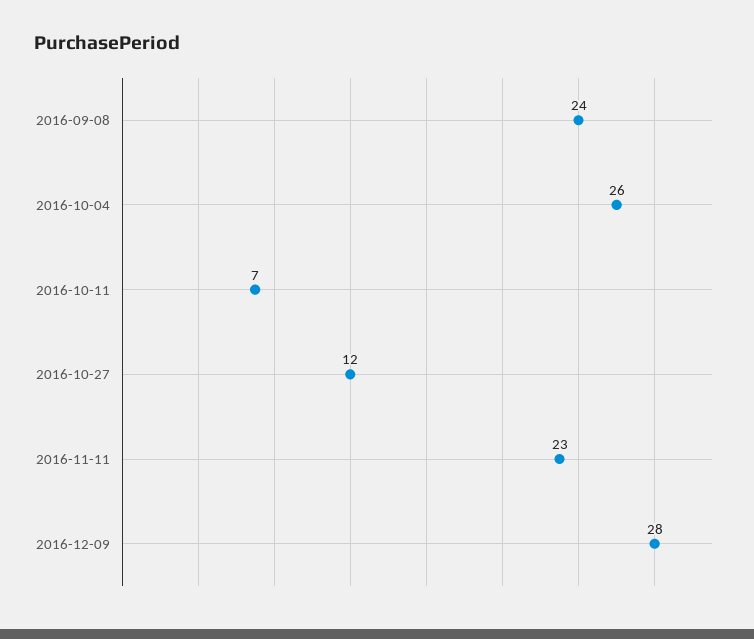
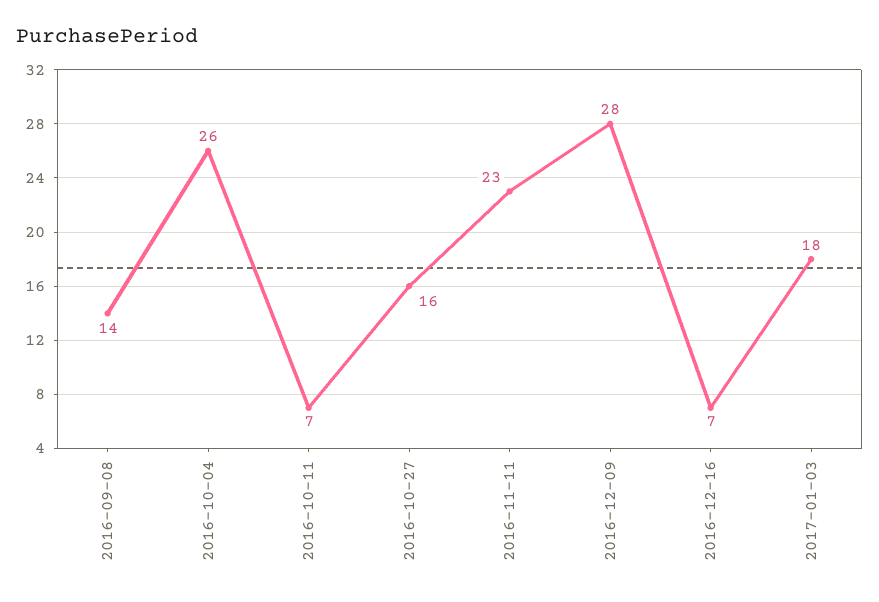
2016-09-08: 24 -> 14
2016-10-27: 12 -> 16
2016-12-16: none -> 7
2017-01-03: none -> 18

